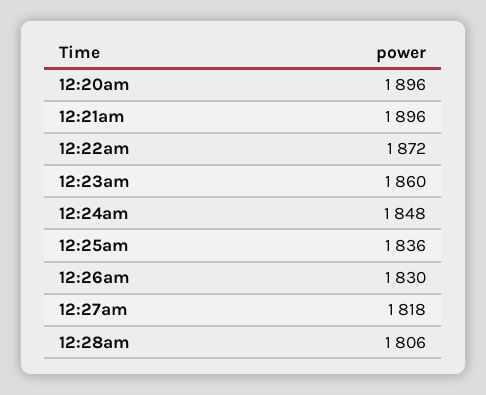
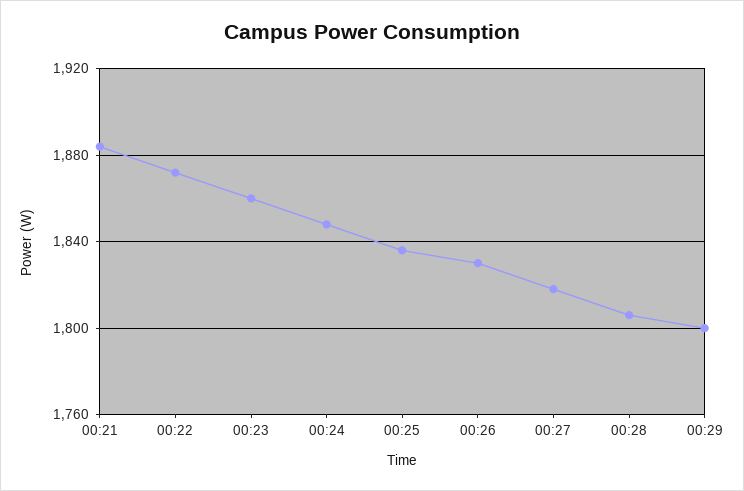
12:20am: 1896 -> none
12:21am: 1896 -> 1885
00:29: none -> 1800

